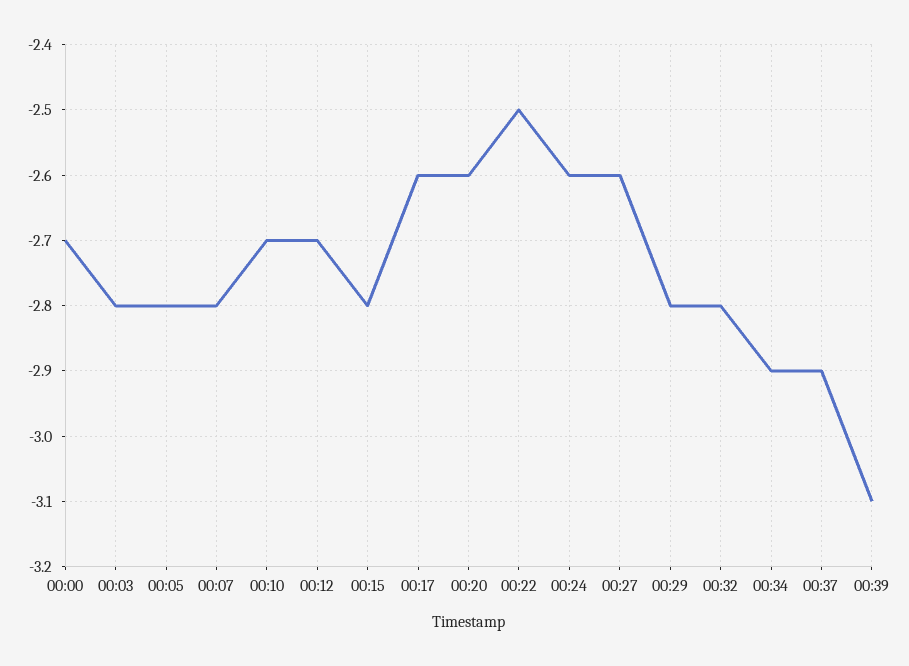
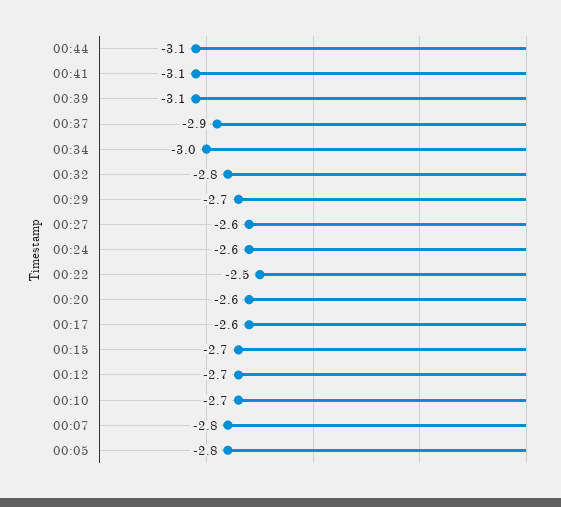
00:00: -2.7 -> none
00:03: -2.8 -> none
00:15: -2.8 -> -2.7
00:29: -2.8 -> -2.7
00:34: -2.9 -> -3
00:44: none -> -3.1
00:41: none -> -3.1

